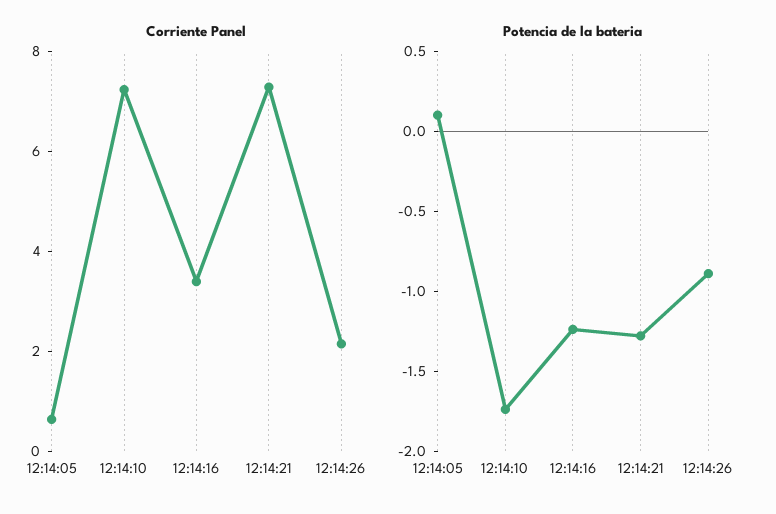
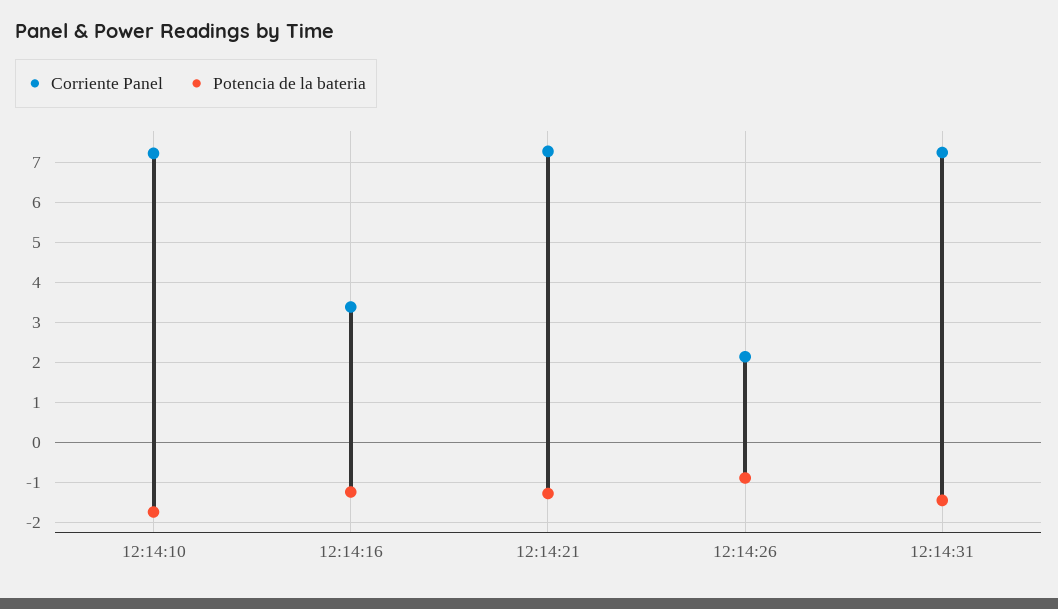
Corriente Panel, 12:14:05: 0.5 -> none
Potencia de la bateria, 12:14:05: 0.1 -> none
Corriente Panel, 12:14:31: none -> 7.2
Potencia de la bateria, 12:14:31: none -> -1.4

